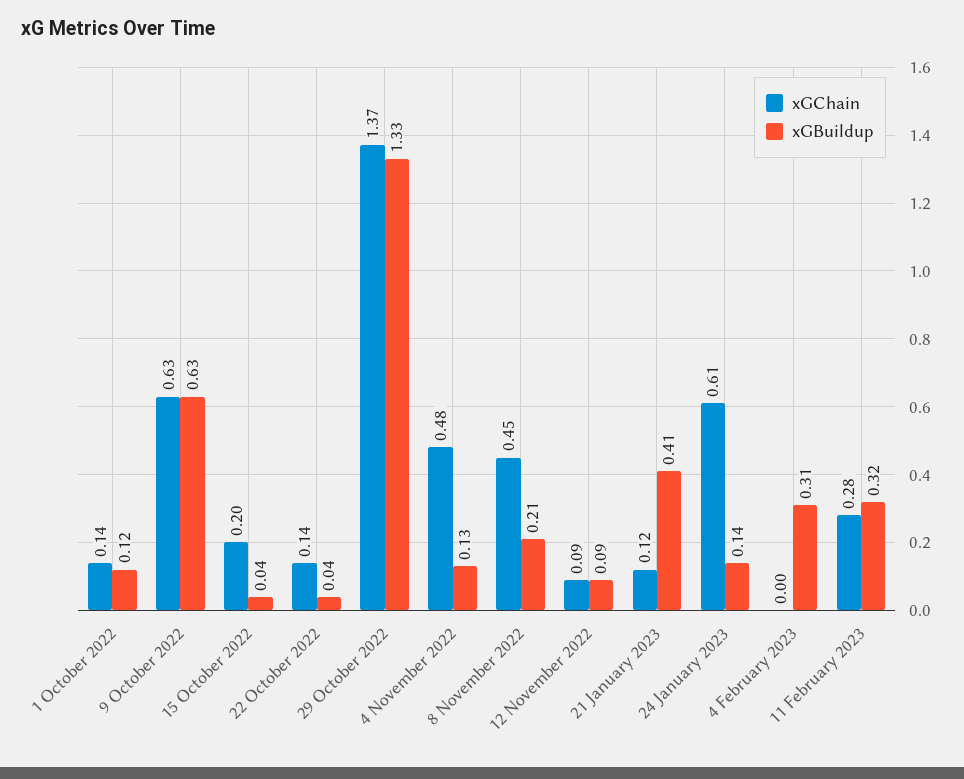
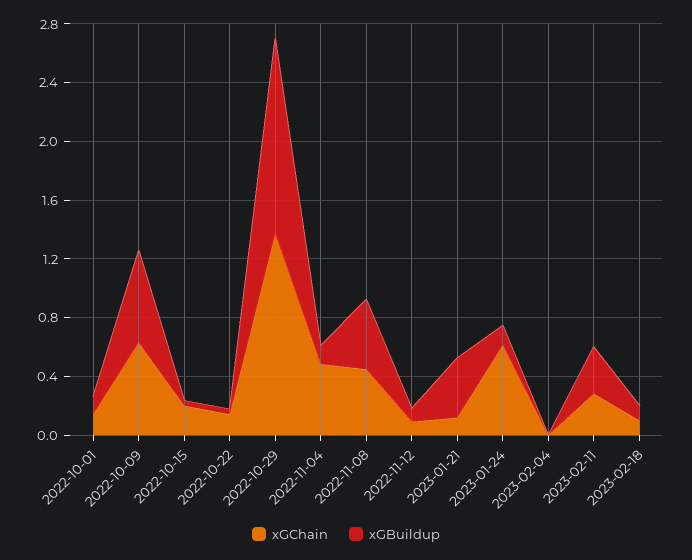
xGBuildup, 8 November 2022: 0.21 -> 0.5
xGBuildup, 4 February 2023: 0.31 -> 0
xGChain, 2023-02-18: none -> 0.1
xGBuildup, 2023-02-18: none -> 0.1

